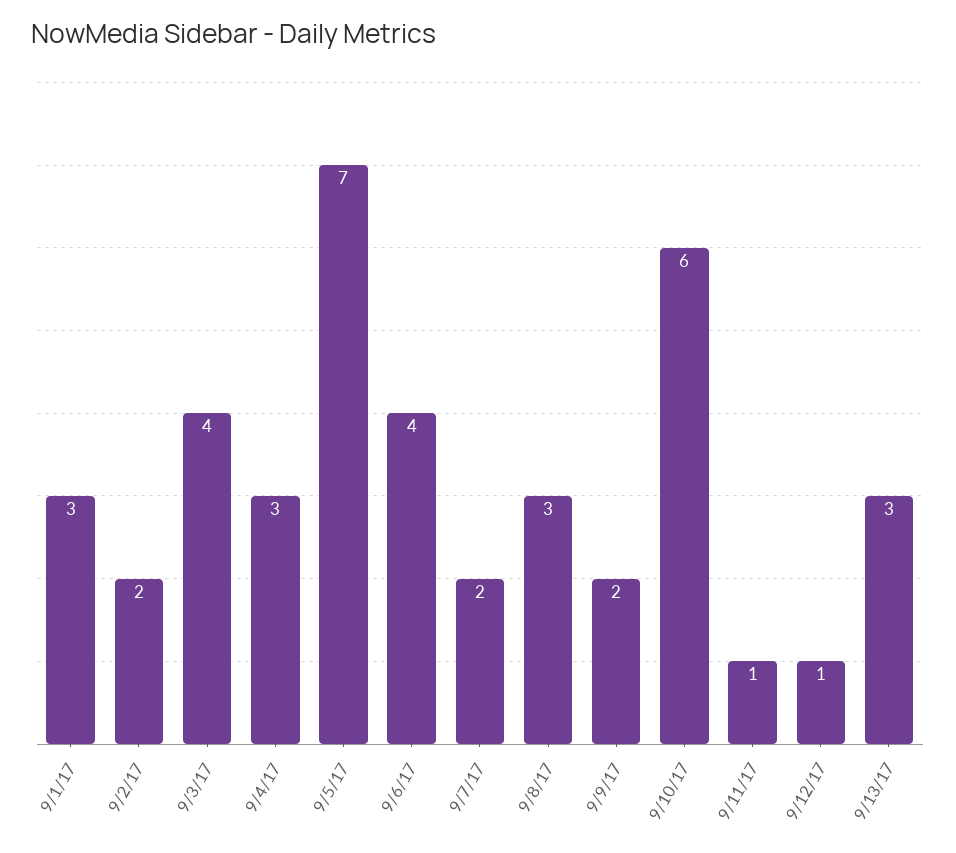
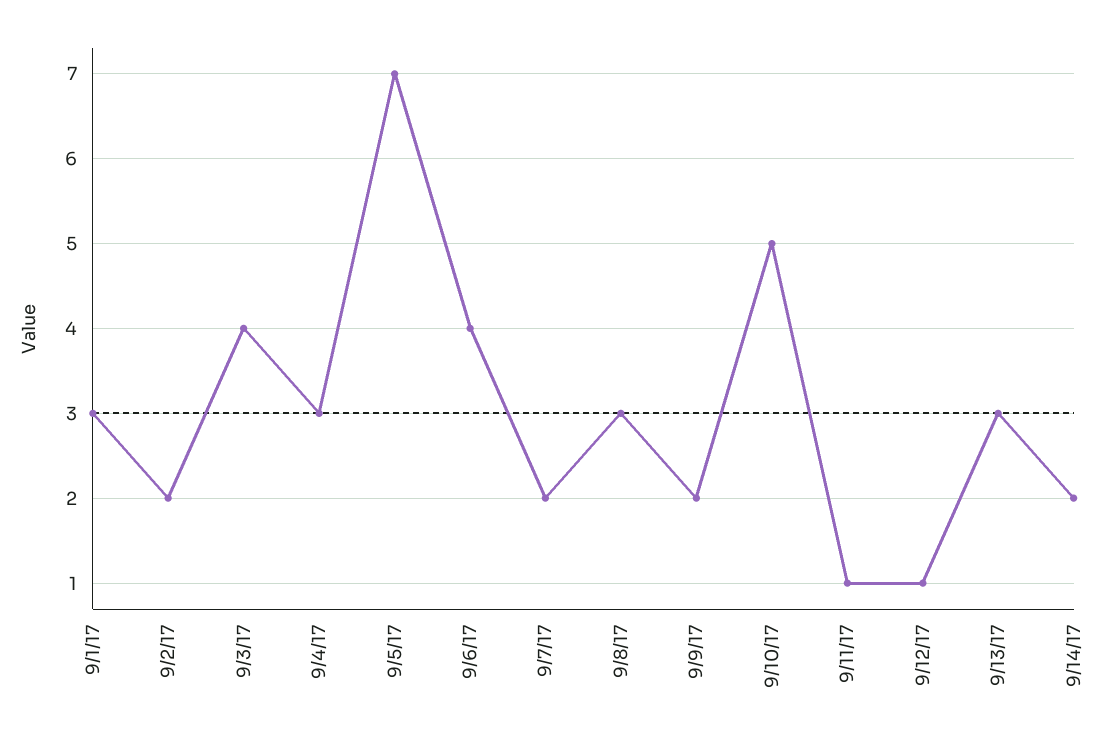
9/10/17: 6 -> 5
9/14/17: none -> 2

